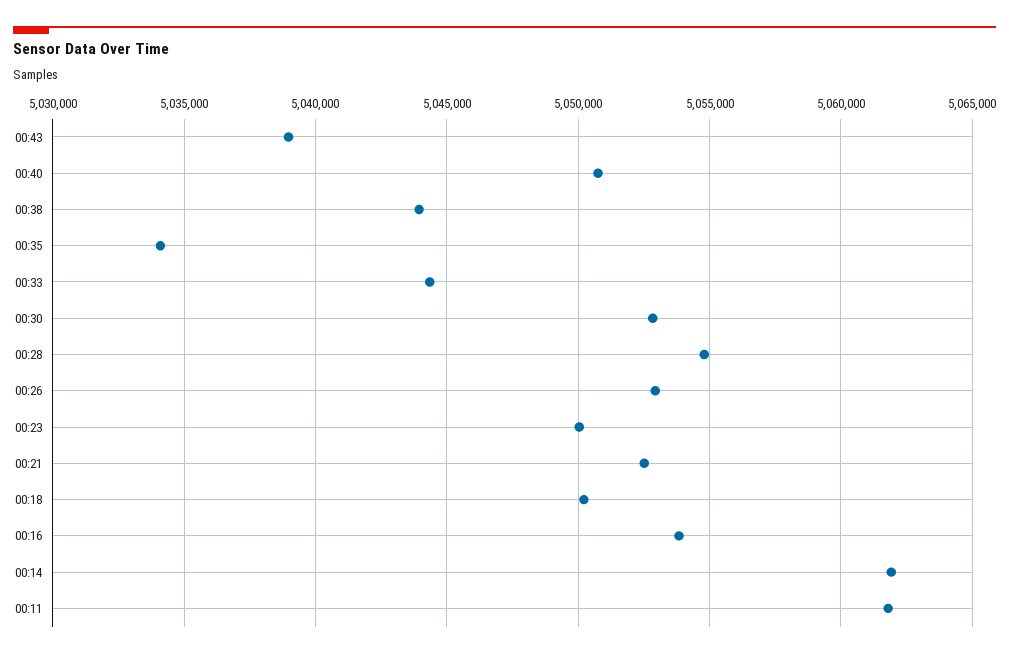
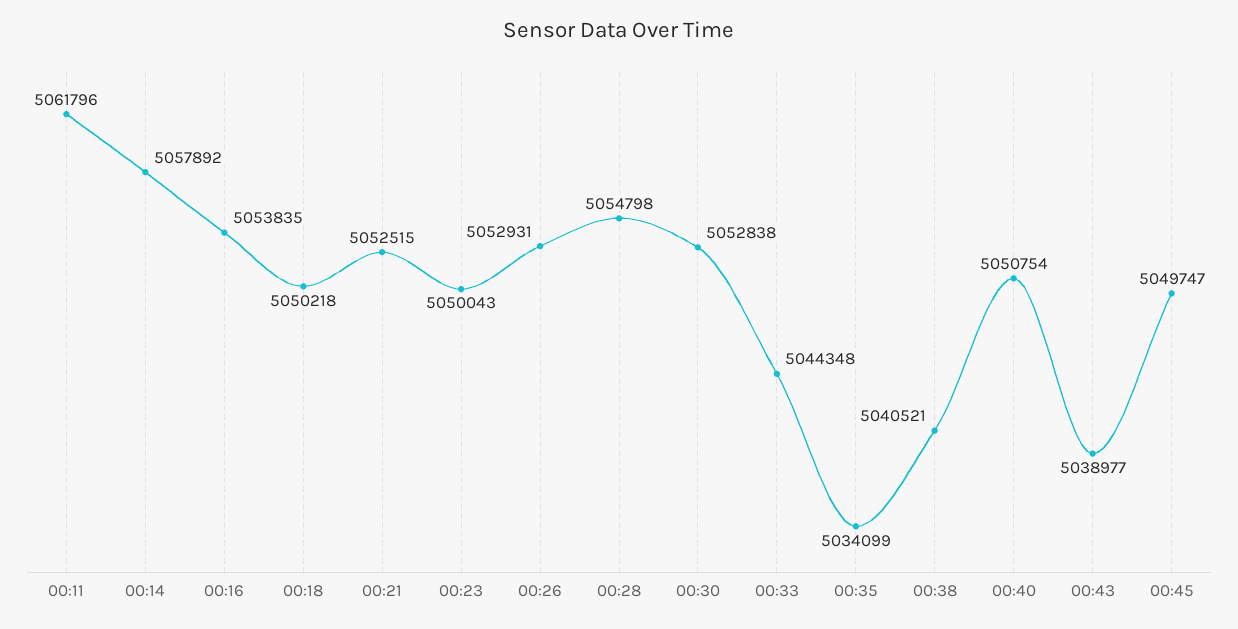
00:38: 5044000 -> 5040521
00:14: 5062000 -> 5057892
00:45: none -> 5049747

